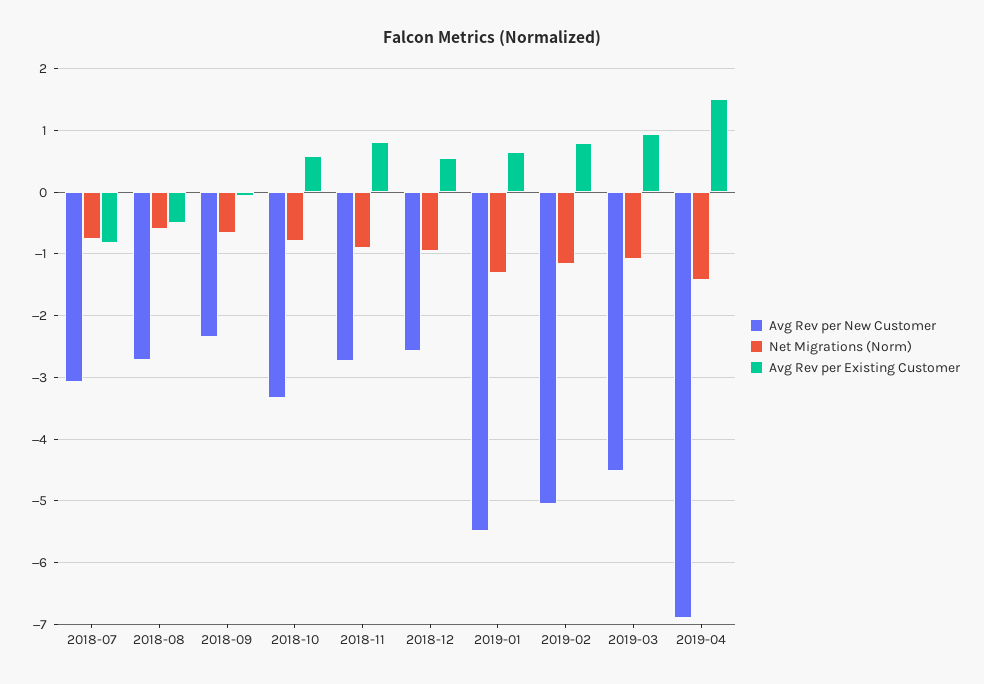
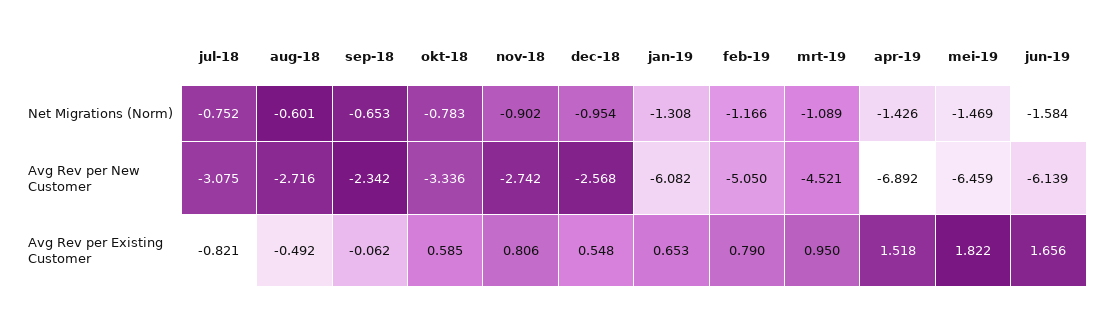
Avg Rev per New Customer, 2019-01: -5.5 -> -6.082
Net Migrations (Norm), mei-19: none -> -1.469
Net Migrations (Norm), jun-19: none -> -1.584
Avg Rev per New Customer, mei-19: none -> -6.459
Avg Rev per New Customer, jun-19: none -> -6.139
Avg Rev per Existing Customer, mei-19: none -> 1.822
Avg Rev per Existing Customer, jun-19: none -> 1.656

